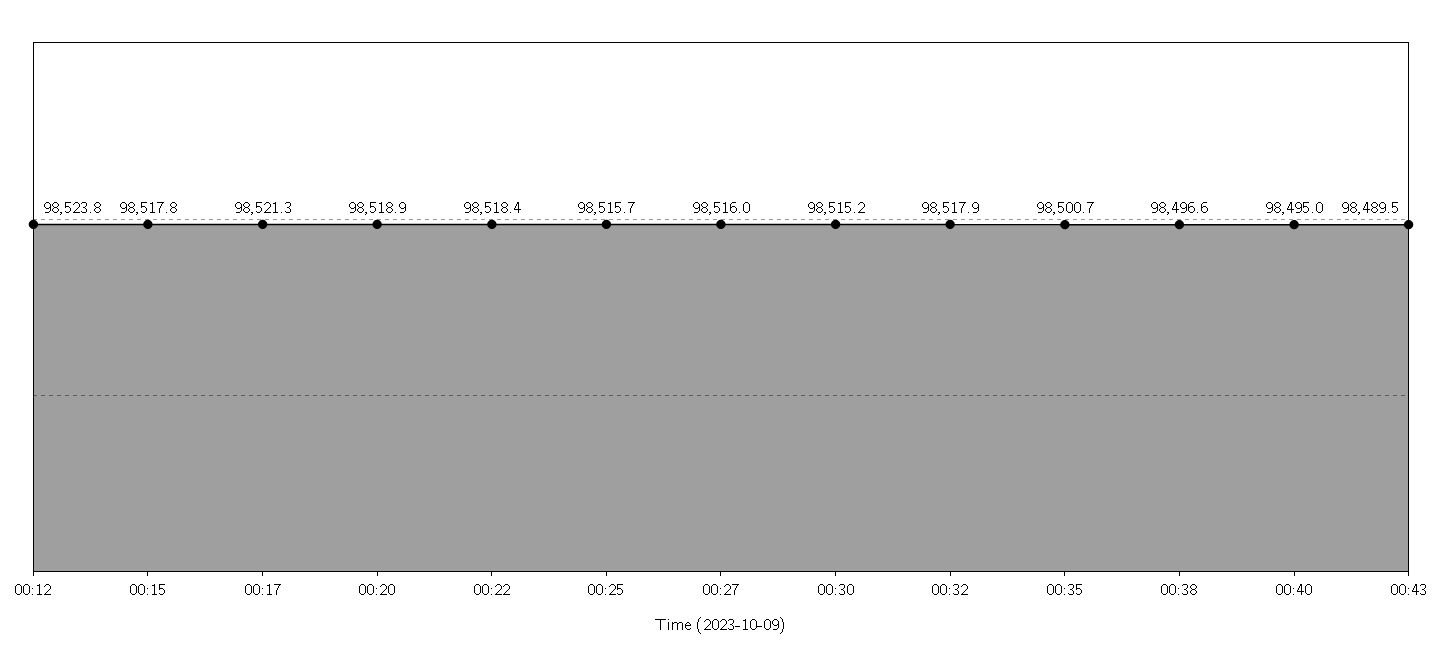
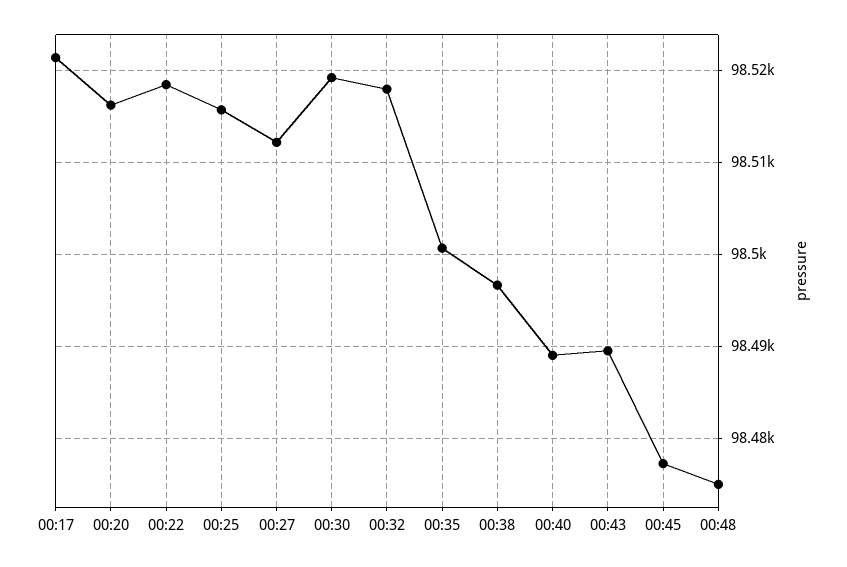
00:12: 98523.8 -> none
00:15: 98517.8 -> none
00:20: 98518.9 -> 98516
00:27: 98516 -> 98512
00:30: 98515.2 -> 98519
00:40: 98495 -> 98489
00:45: none -> 98477
00:48: none -> 98475

